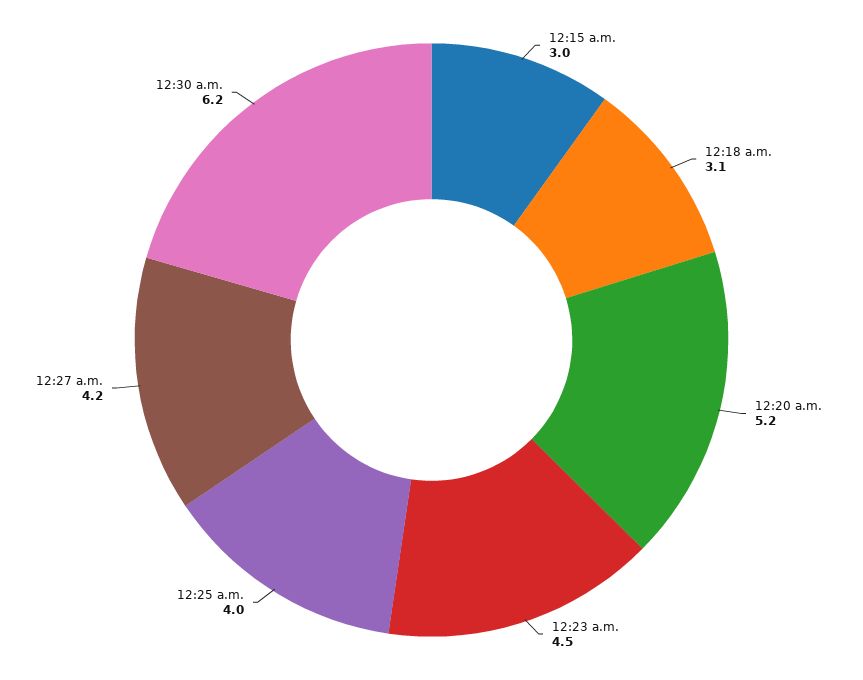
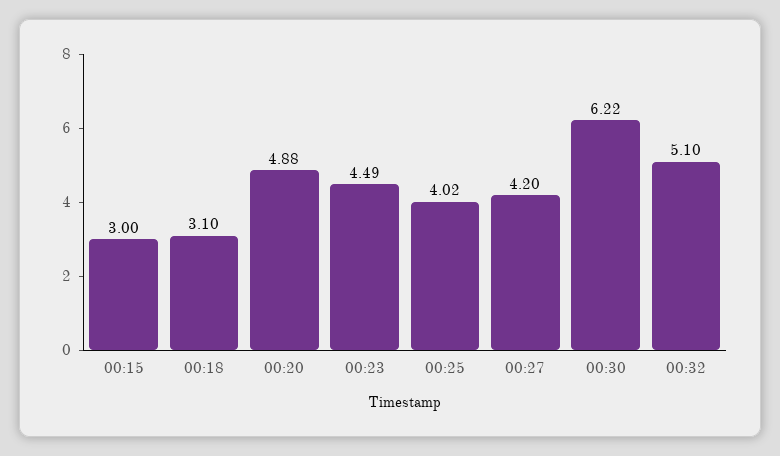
12:20 a.m.: 5.2 -> 4.88
00:32: none -> 5.1

